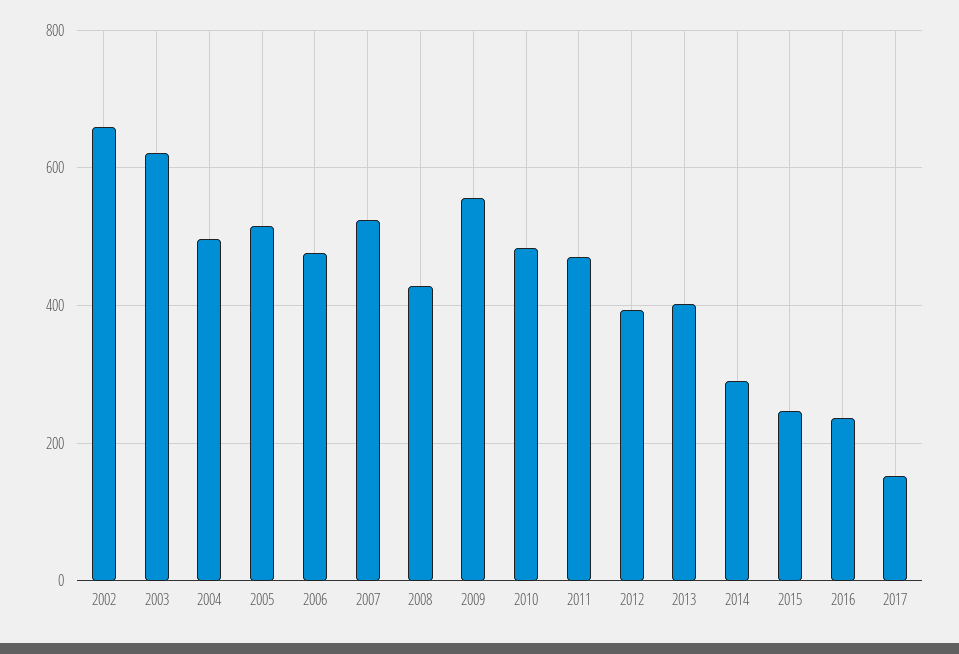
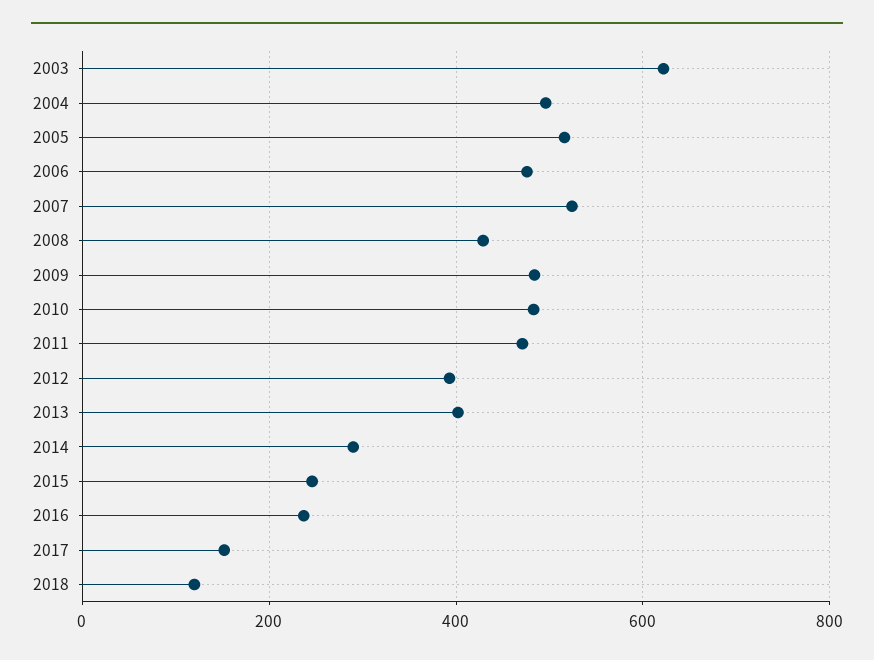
2002: 660 -> none
2009: 560 -> 480
2018: none -> 120

